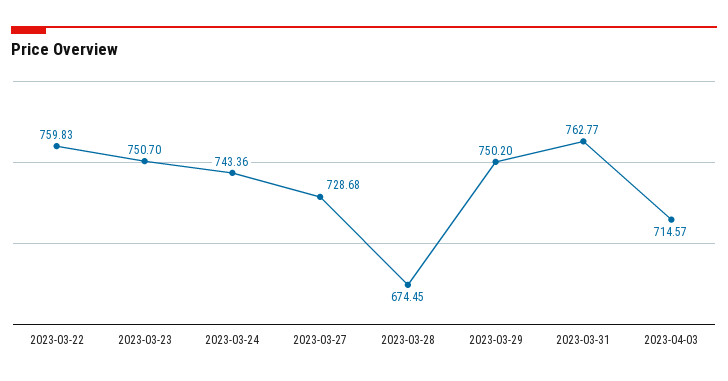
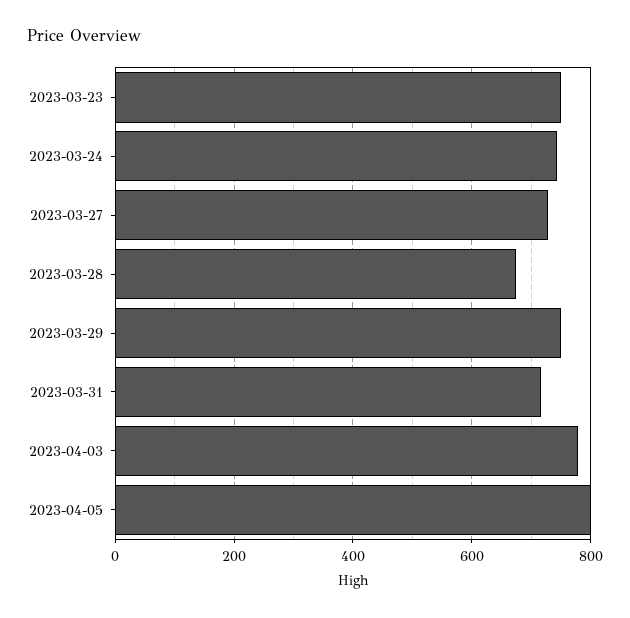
2023-03-22: 759.83 -> none
2023-03-31: 762.77 -> 720
2023-04-03: 714.57 -> 780
2023-04-05: none -> 800

